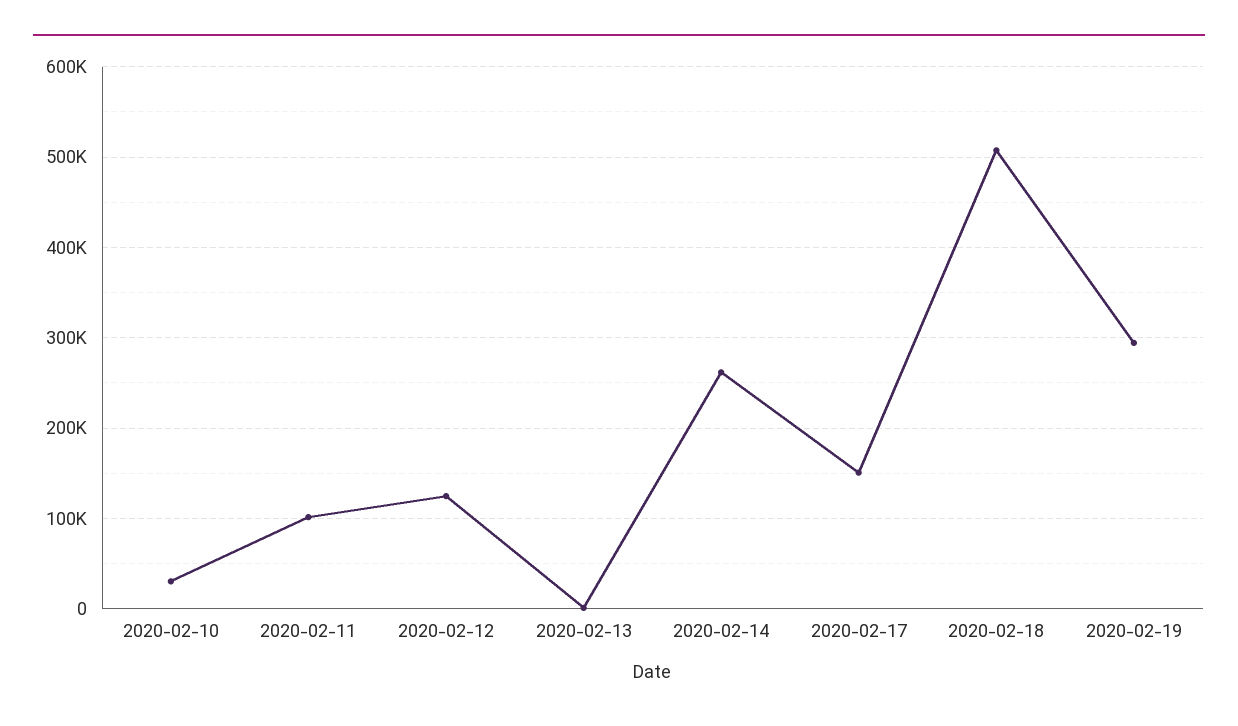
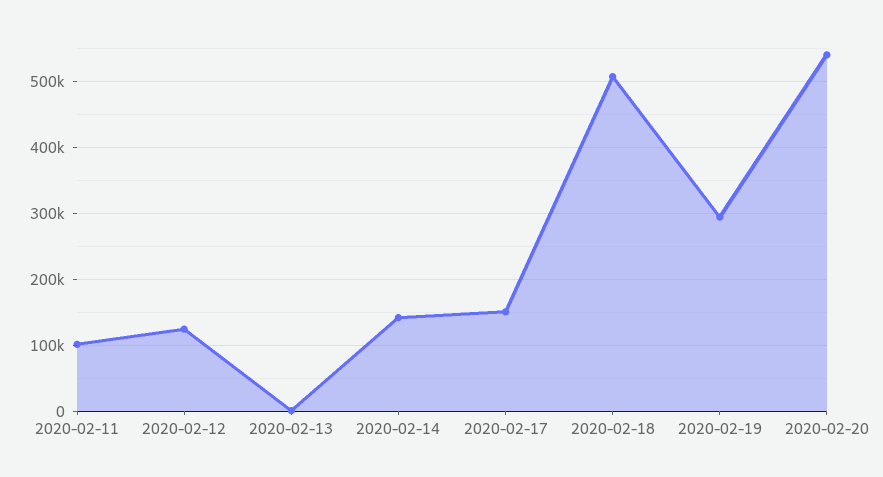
2020-02-10: 30000 -> none
2020-02-14: 260000 -> 140000
2020-02-20: none -> 540000

